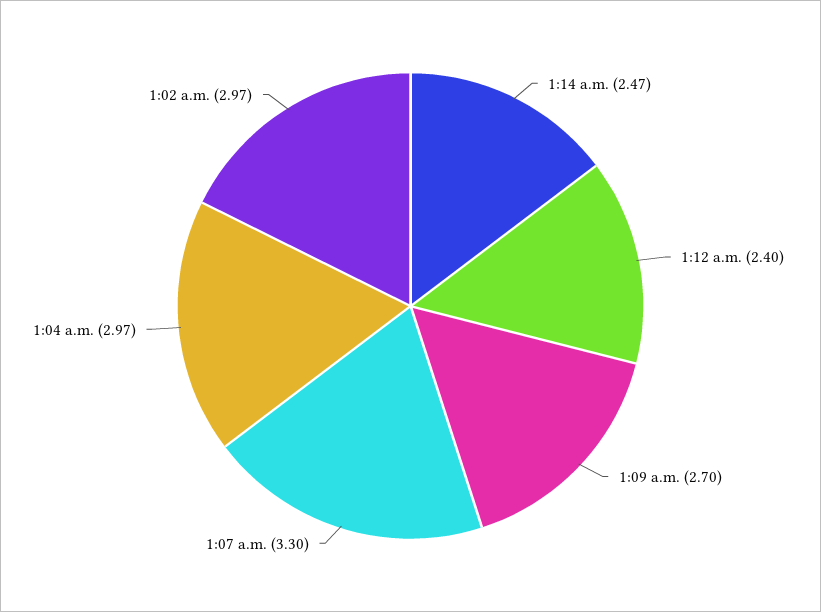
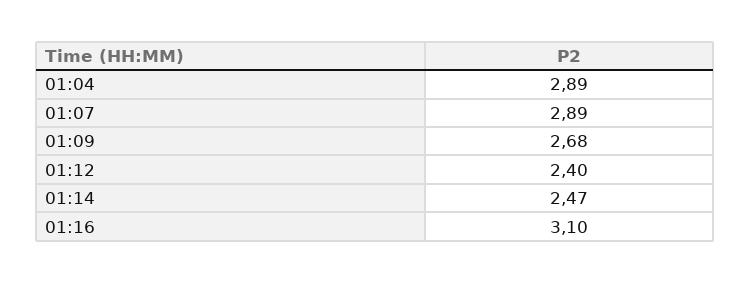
1:09 a.m.: 2.7 -> 2.68
1:07 a.m.: 3.3 -> 2.89
1:04 a.m.: 2.97 -> 2.89
1:02 a.m.: 2.97 -> none
01:16: none -> 3.1

